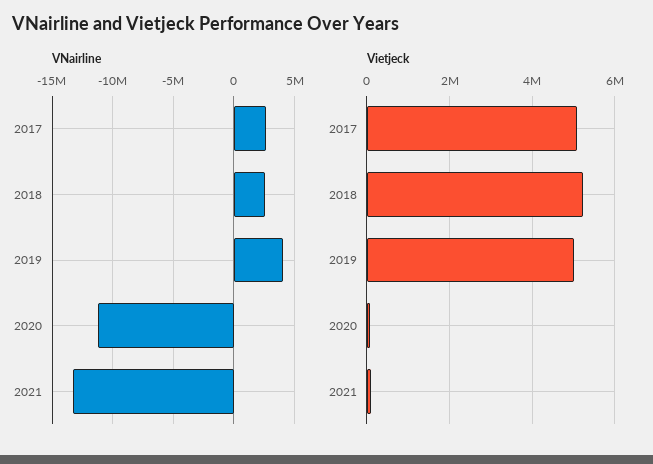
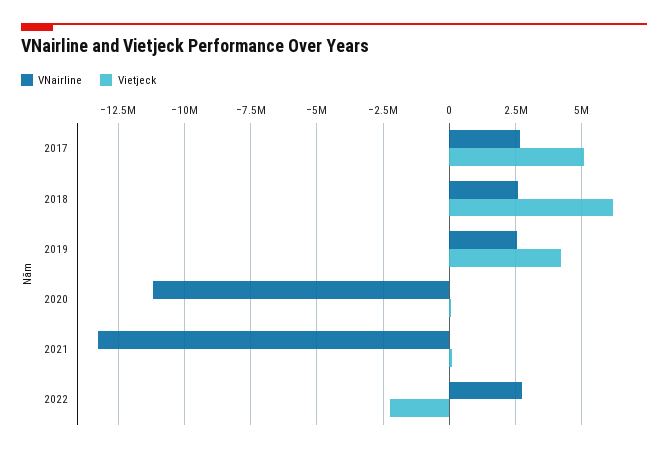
VNairline, 2019: 4000000 -> 2500000
Vietjeck, 2018: 5200000 -> 6250000
Vietjeck, 2019: 5000000 -> 4250000
VNairline, 2022: none -> 2750000
Vietjeck, 2022: none -> -2250000

